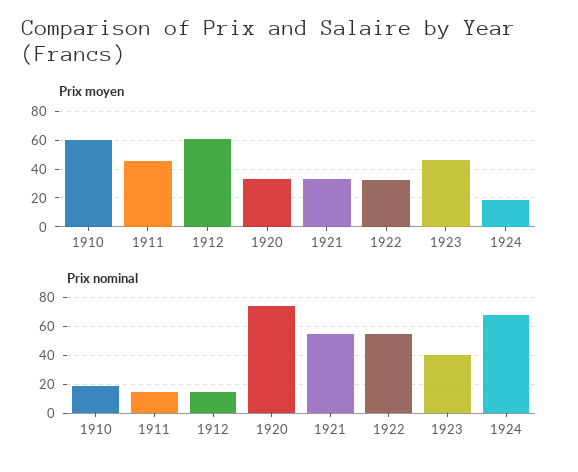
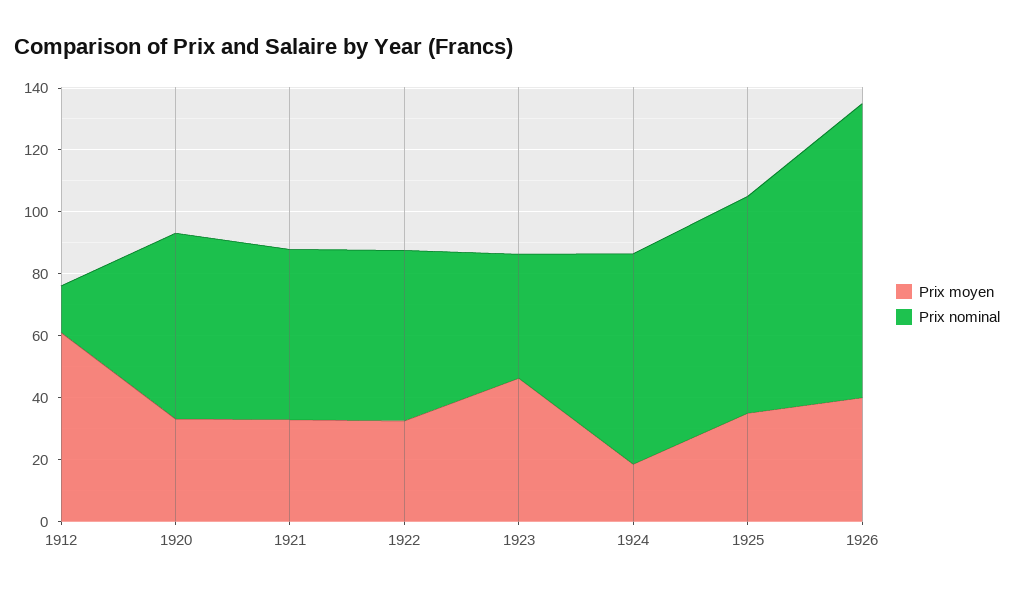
Prix moyen, 1910: 60 -> none
Prix moyen, 1911: 45 -> none
Prix nominal, 1910: 20 -> none
Prix nominal, 1911: 15 -> none
Prix nominal, 1920: 75 -> 60
Prix moyen, 1925: none -> 35
Prix nominal, 1925: none -> 70
Prix moyen, 1926: none -> 40
Prix nominal, 1926: none -> 95

